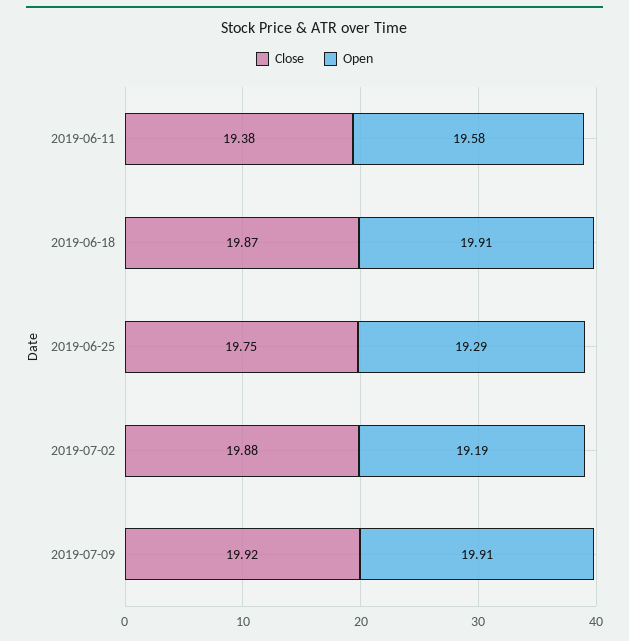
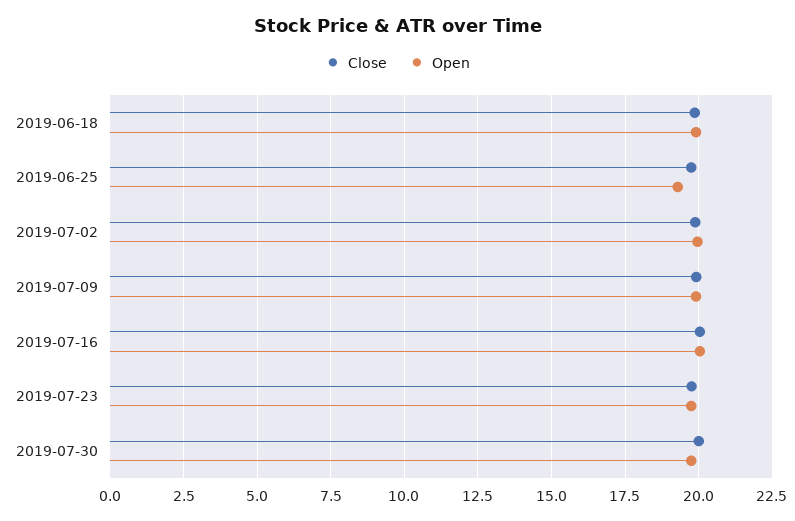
Close, 2019-06-11: 19.38 -> none
Open, 2019-06-11: 19.58 -> none
Open, 2019-07-02: 19.19 -> 20
Close, 2019-07-16: none -> 20
Open, 2019-07-16: none -> 20
Close, 2019-07-23: none -> 19.75
Open, 2019-07-23: none -> 19.75
Close, 2019-07-30: none -> 20
Open, 2019-07-30: none -> 19.75

